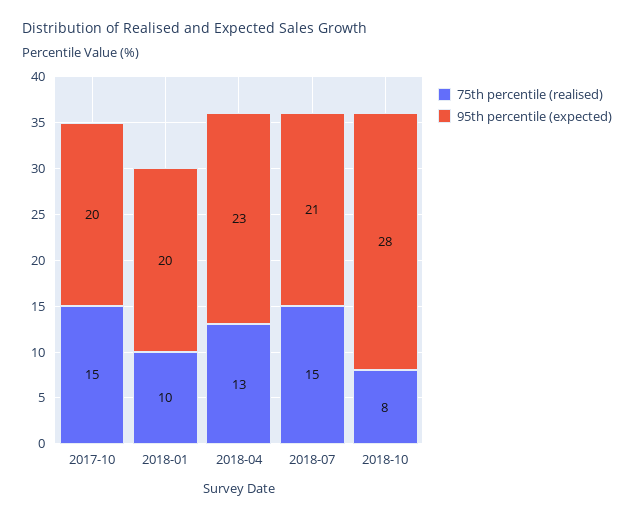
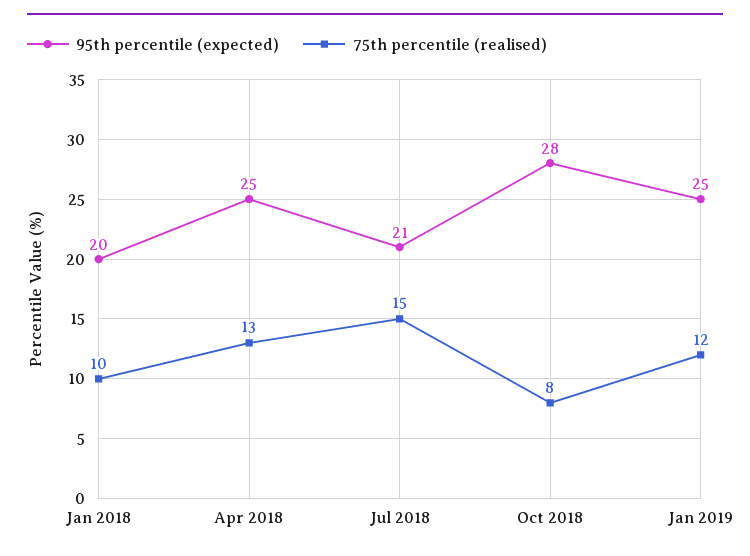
75th percentile (realised), 2017-10: 15 -> none
95th percentile (expected), 2017-10: 20 -> none
95th percentile (expected), 2018-04: 23 -> 25
95th percentile (expected), Jan 2019: none -> 25
75th percentile (realised), Jan 2019: none -> 12

